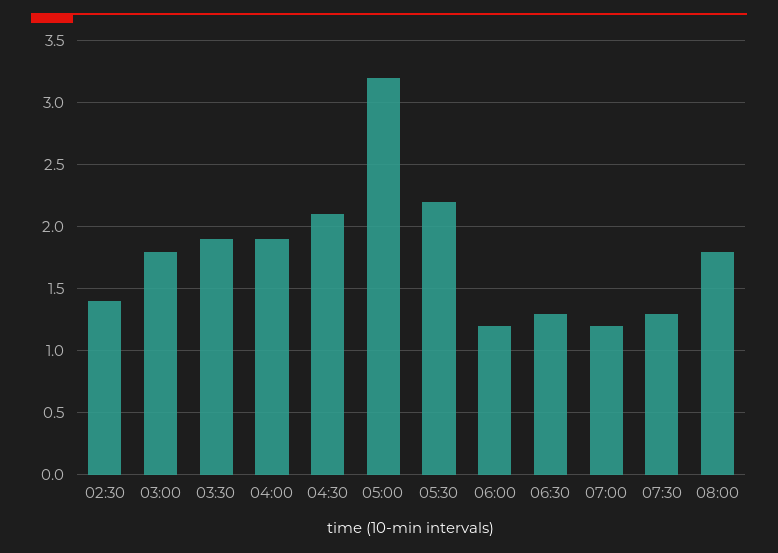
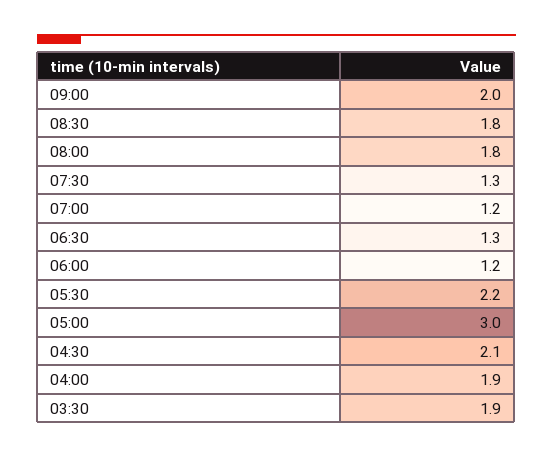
02:30: 1.4 -> none
03:00: 1.8 -> none
05:00: 3.2 -> 3
09:00: none -> 2
08:30: none -> 1.8

